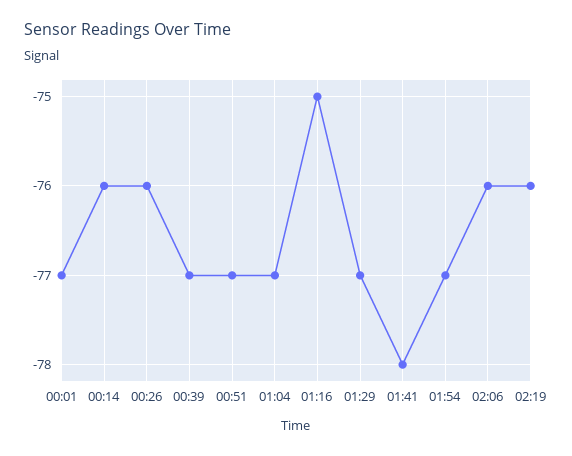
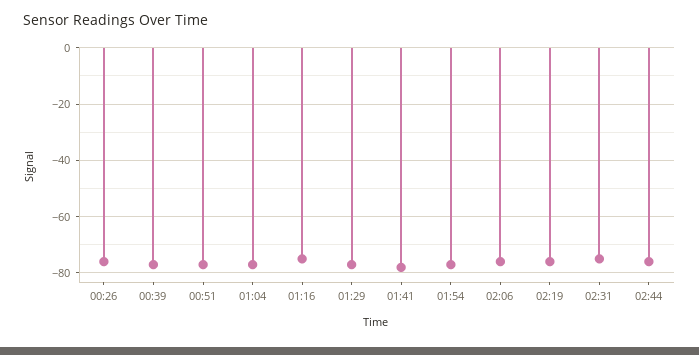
00:01: -77 -> none
00:14: -76 -> none
02:31: none -> -75
02:44: none -> -75

